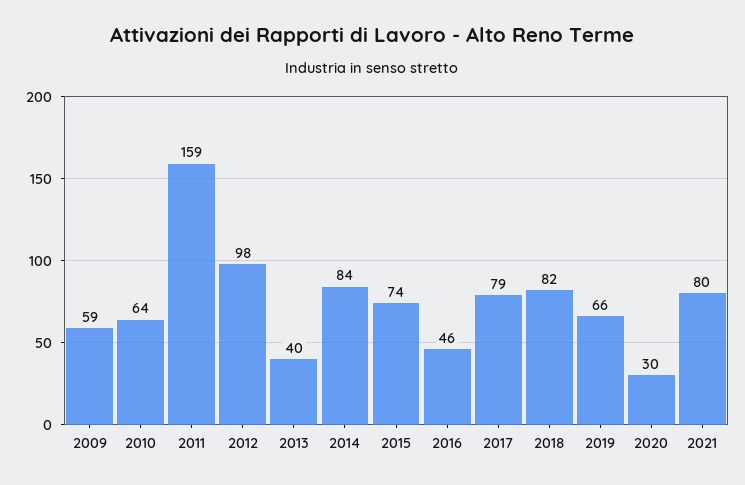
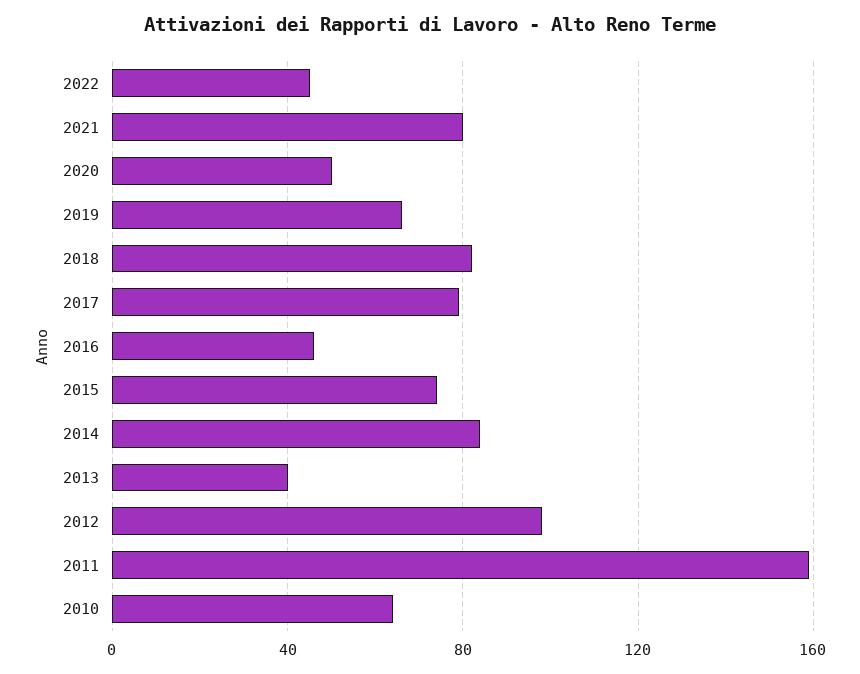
2009: 59 -> none
2020: 30 -> 50
2022: none -> 45

